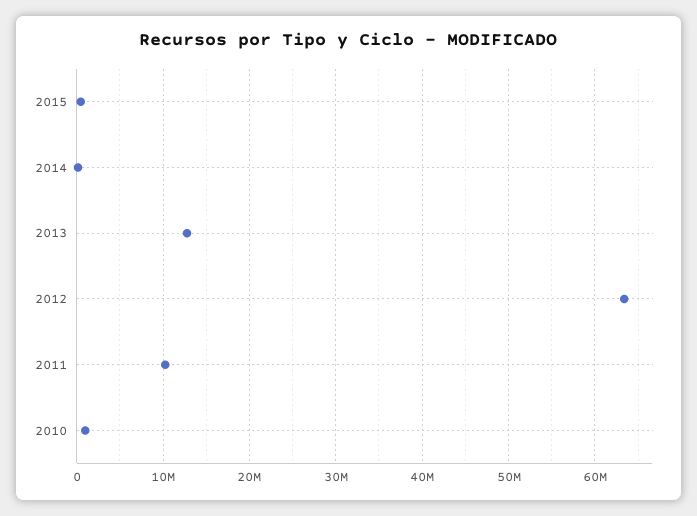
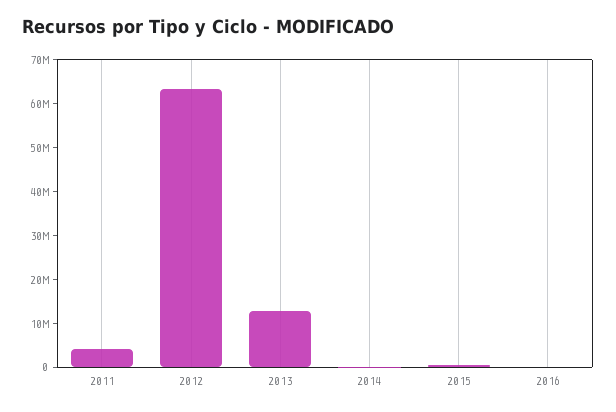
2011: 10000000 -> 4000000
2010: 1000000 -> none
2016: none -> 0

